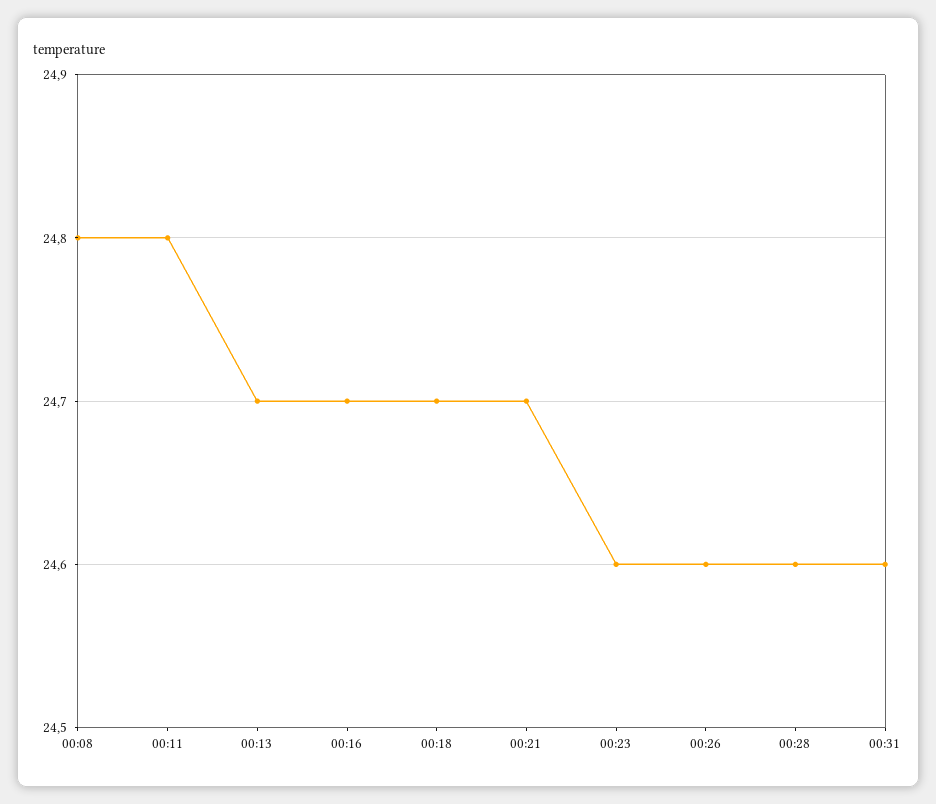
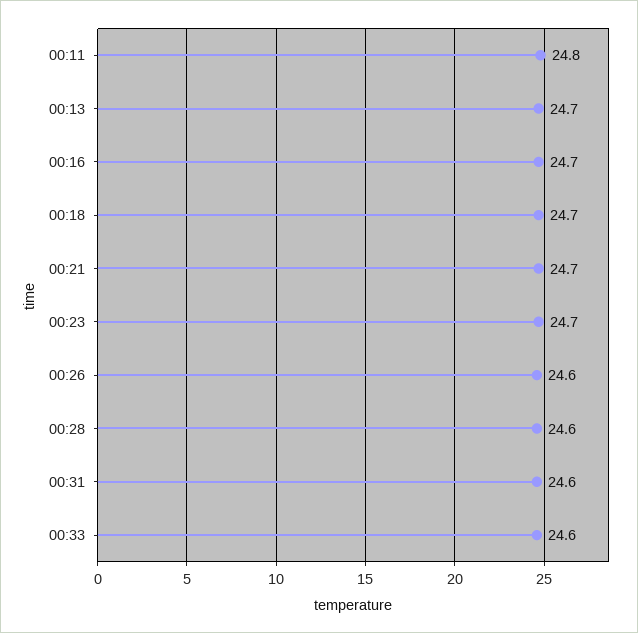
00:08: 24.8 -> none
00:23: 24.6 -> 24.7
00:33: none -> 24.6

